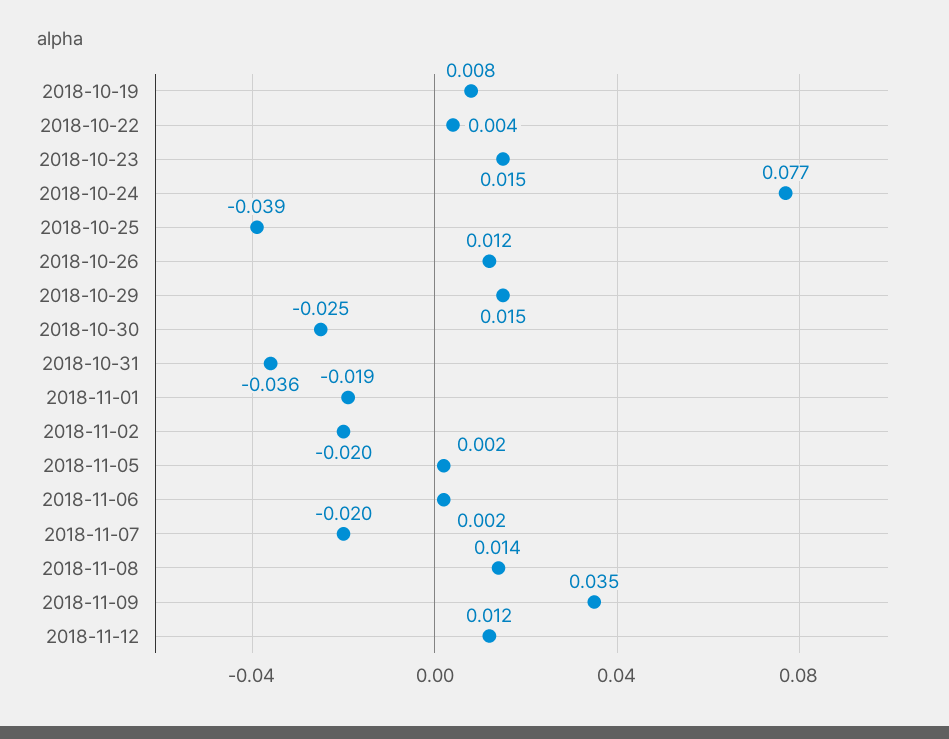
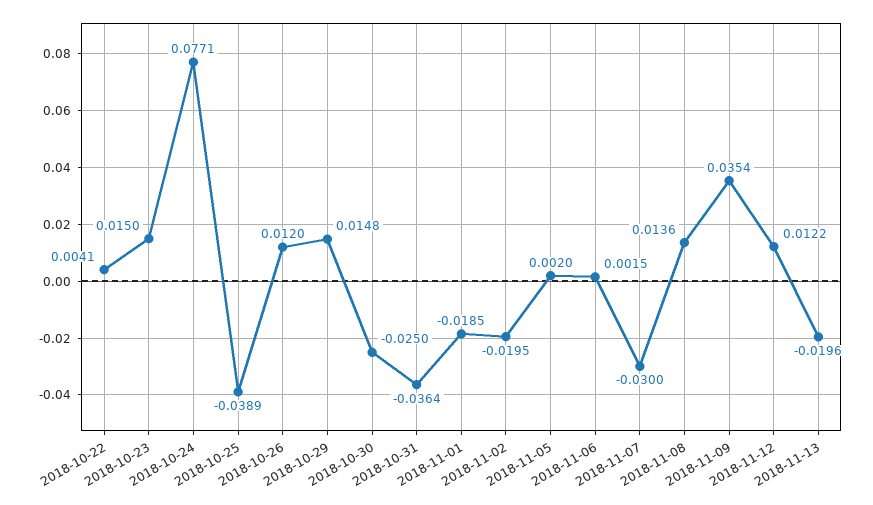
2018-10-19: 0.008 -> none
2018-11-07: -0.02 -> -0.03
2018-11-13: none -> -0.0196

